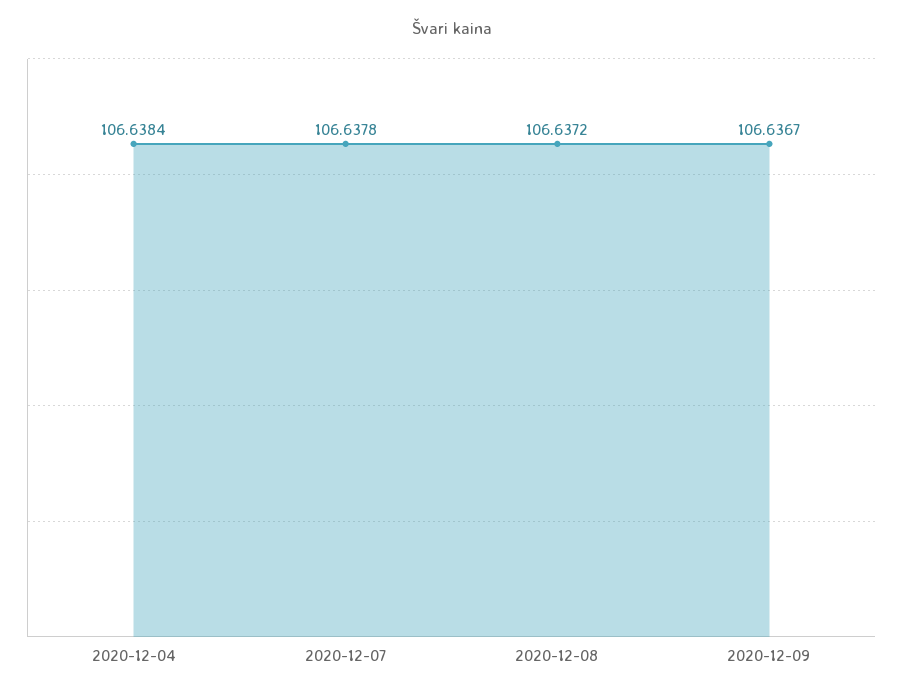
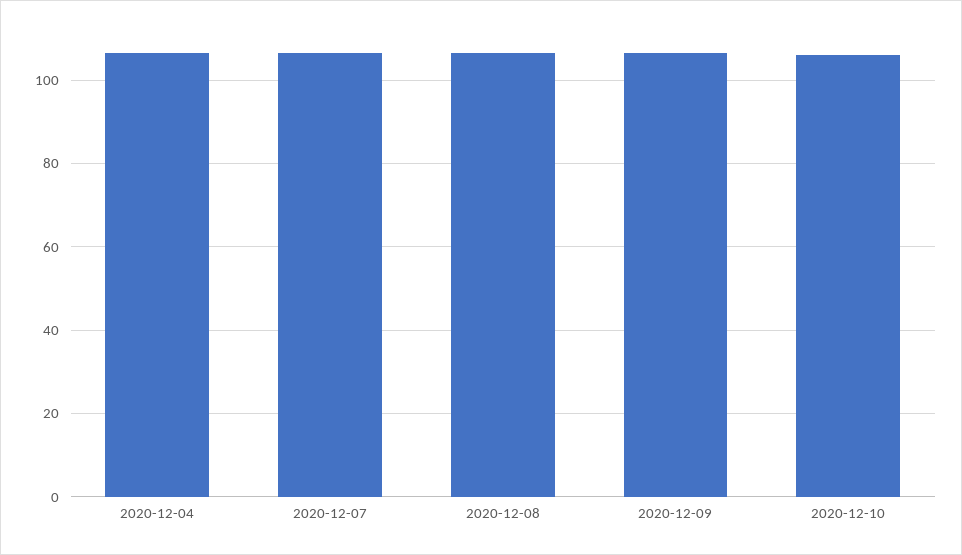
2020-12-10: none -> 106

